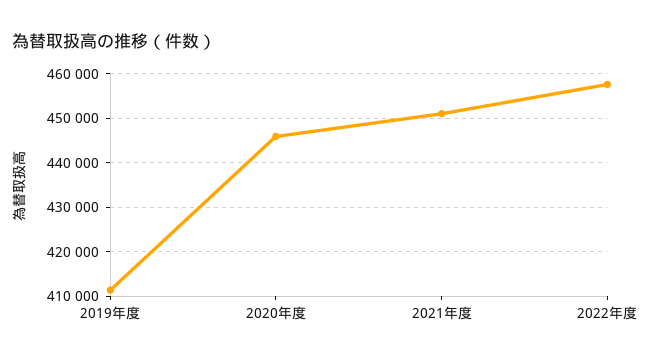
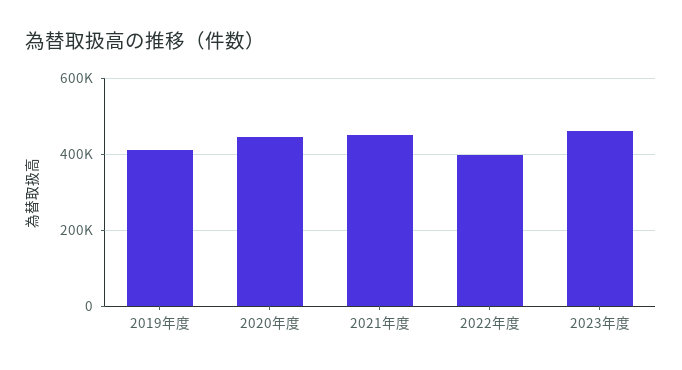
2022年度: 458000 -> 400000
2023年度: none -> 460000

